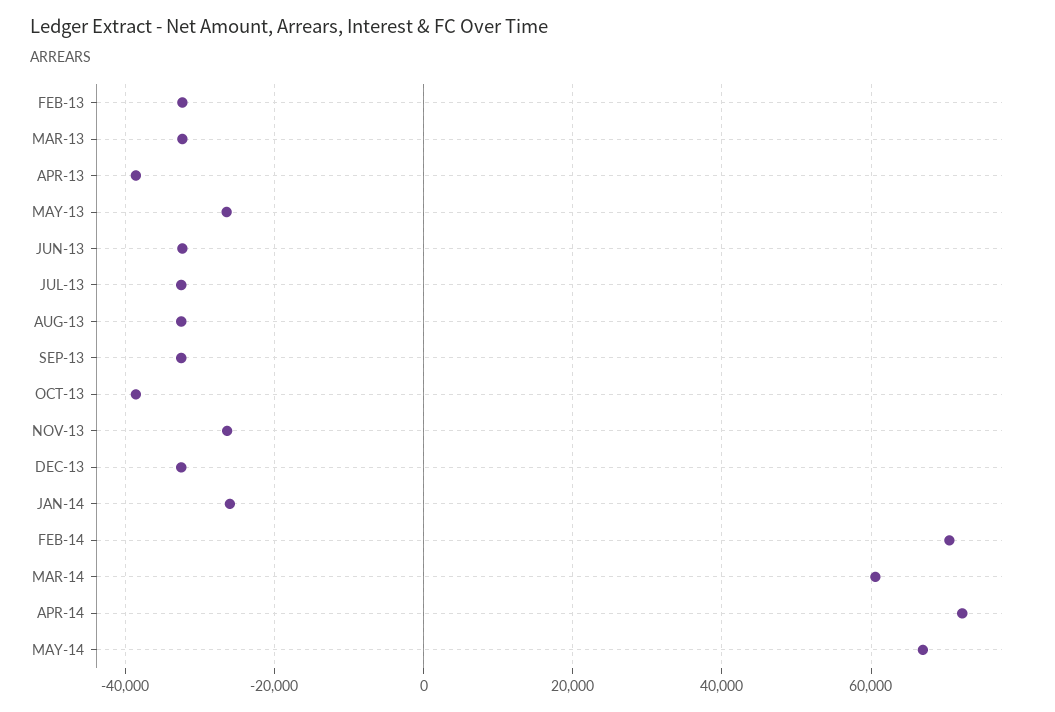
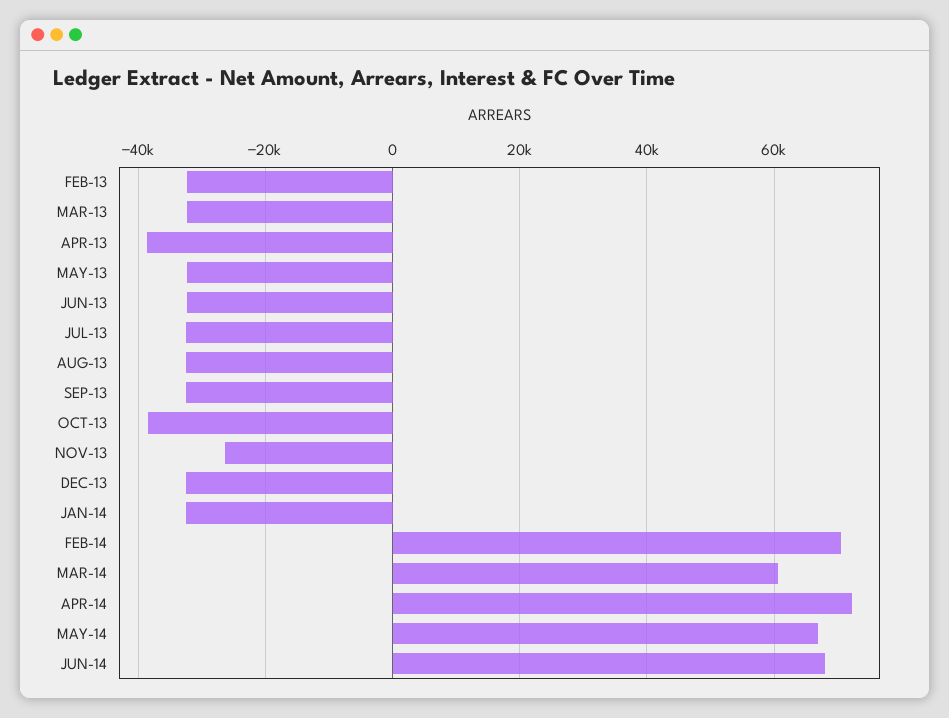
MAY-13: -26000 -> -32000
JAN-14: -26000 -> -32000
JUN-14: none -> 68000

